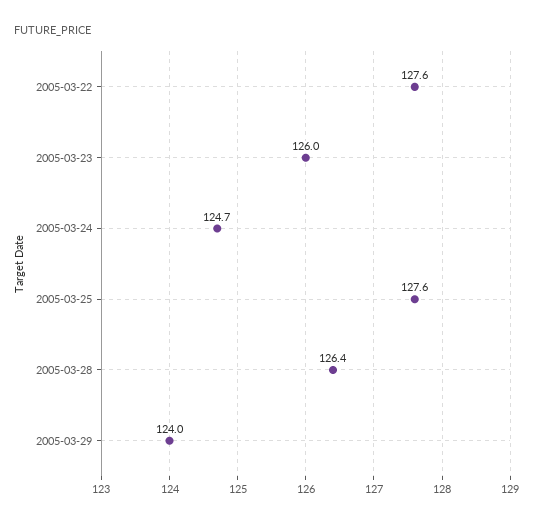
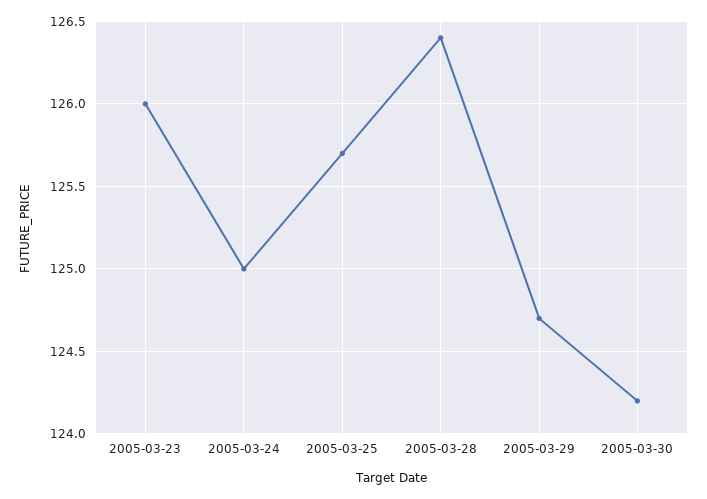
2005-03-22: 127.6 -> none
2005-03-24: 124.7 -> 125
2005-03-25: 127.6 -> 125.7
2005-03-29: 124 -> 124.7
2005-03-30: none -> 124.2

